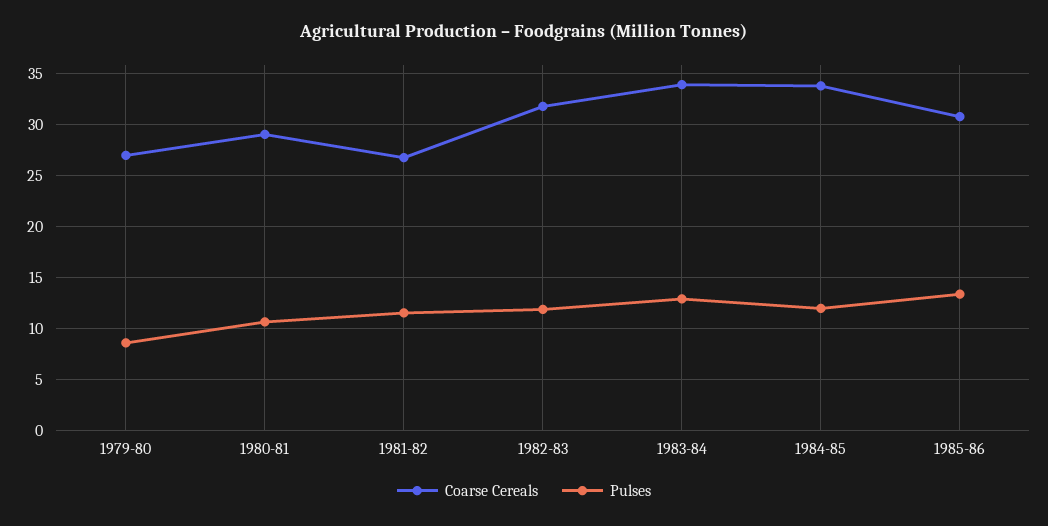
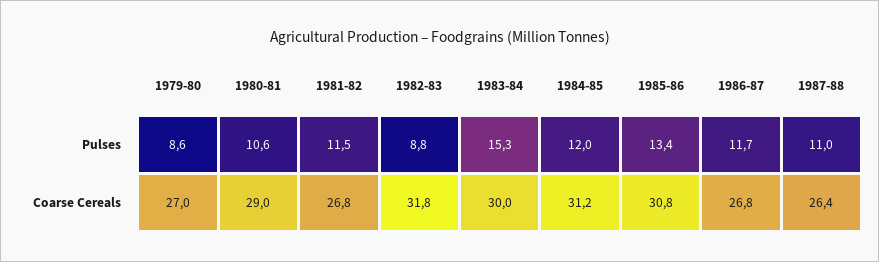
Pulses, 1982-83: 12 -> 8.8
Coarse Cereals, 1983-84: 34 -> 30
Pulses, 1983-84: 13 -> 15.3
Coarse Cereals, 1984-85: 34 -> 31.2
Pulses, 1986-87: none -> 11.7
Pulses, 1987-88: none -> 11
Coarse Cereals, 1986-87: none -> 26.8
Coarse Cereals, 1987-88: none -> 26.4

